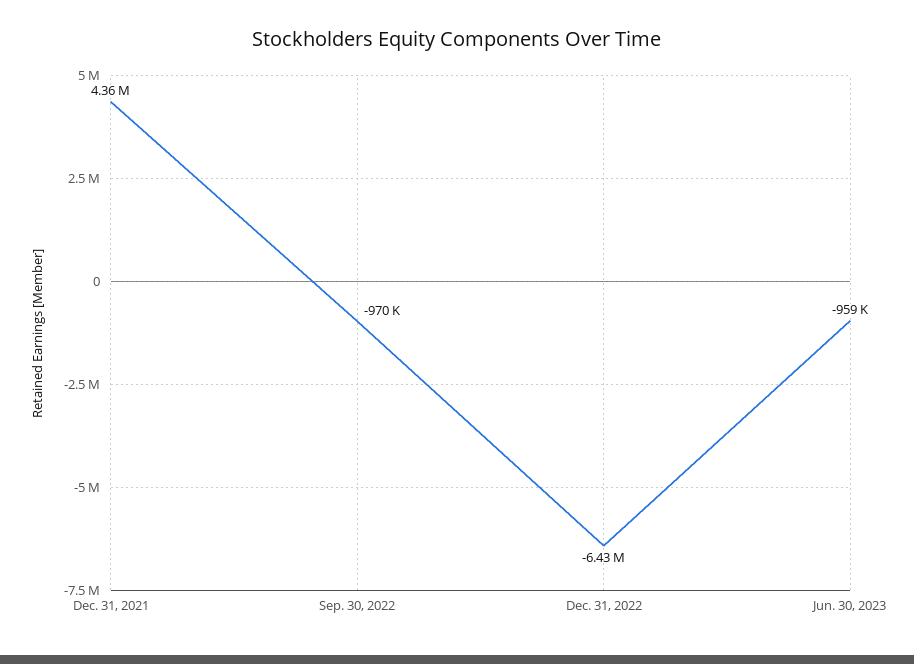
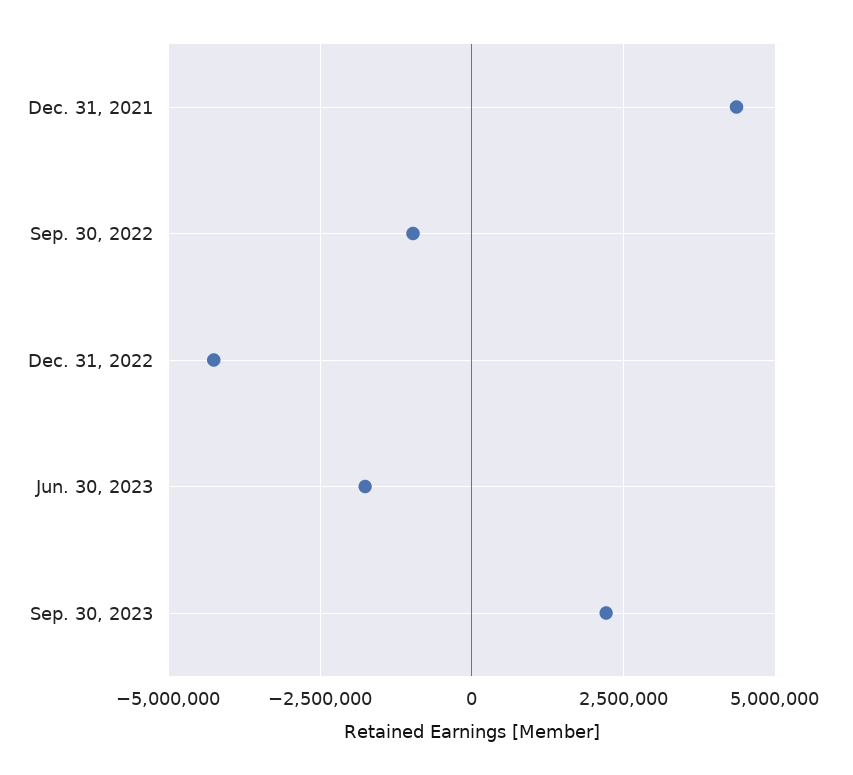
Dec. 31, 2022: -6430000 -> -4250000
Jun. 30, 2023: -959000 -> -1750000
Sep. 30, 2023: none -> 2250000

